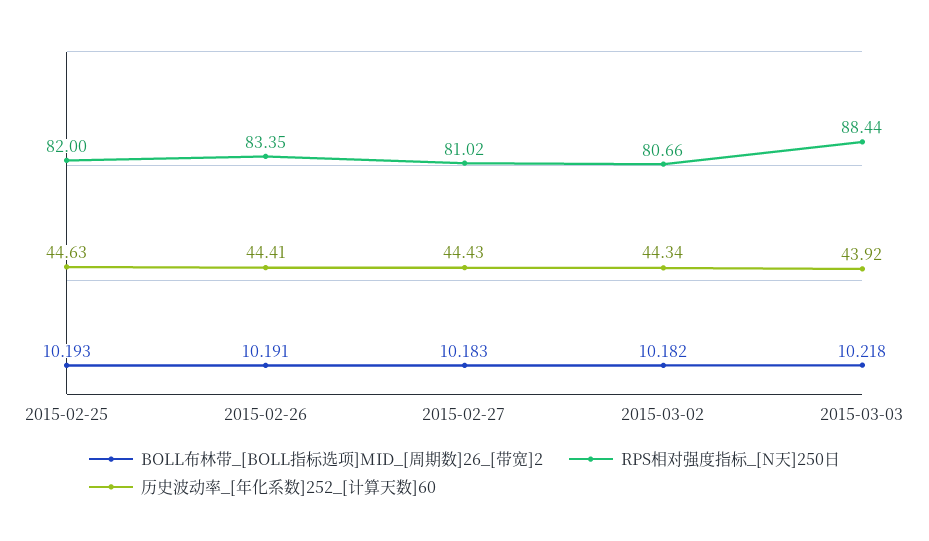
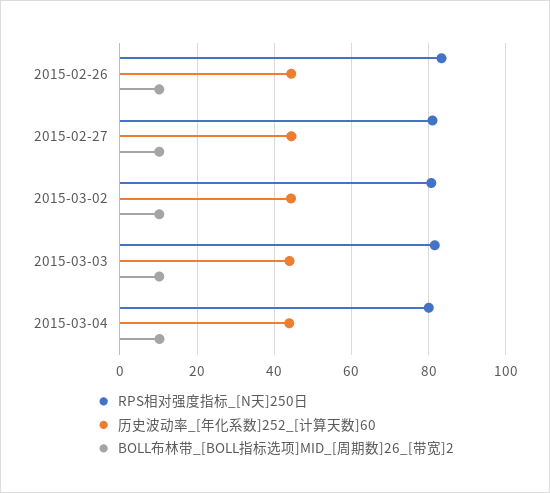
BOLL布林带_[BOLL指标选项]MID_[周期数]26_[带宽]2, 2015-02-25: 10.193 -> none
RPS相对强度指标_[N天]250日, 2015-02-25: 82 -> none
历史波动率_[年化系数]252_[计算天数]60, 2015-02-25: 44.63 -> none
RPS相对强度指标_[N天]250日, 2015-03-03: 88.44 -> 82
RPS相对强度指标_[N天]250日, 2015-03-04: none -> 80
历史波动率_[年化系数]252_[计算天数]60, 2015-03-04: none -> 44
BOLL布林带_[BOLL指标选项]MID_[周期数]26_[带宽]2, 2015-03-04: none -> 10

